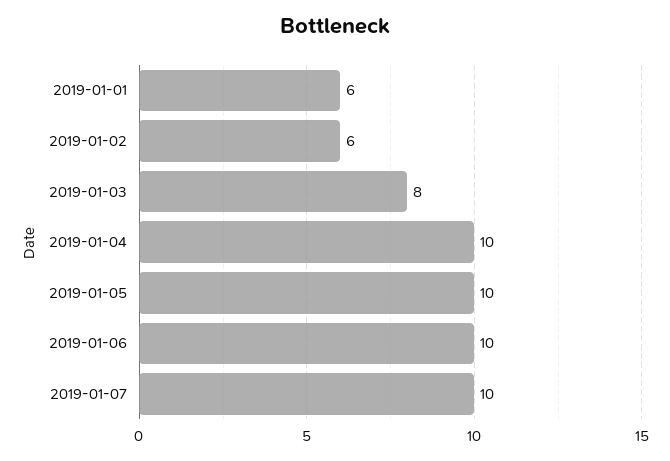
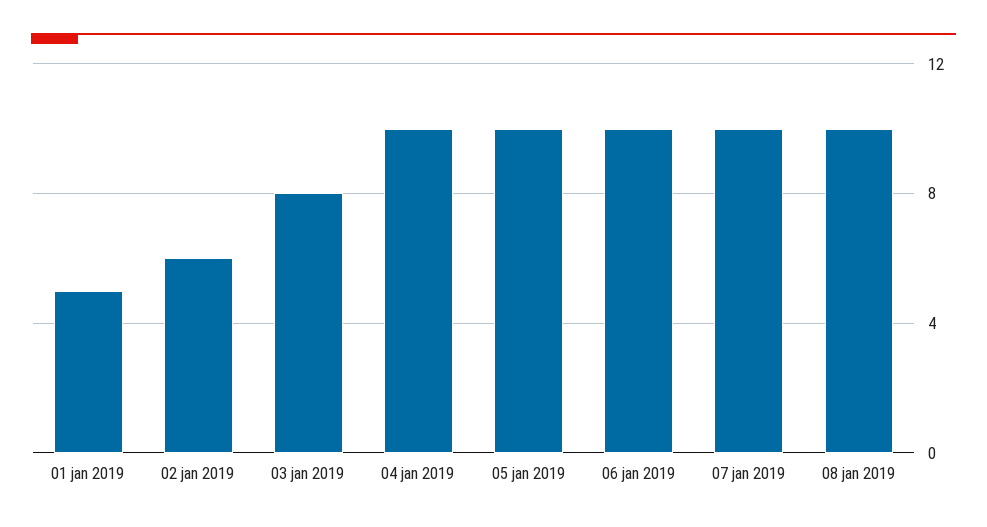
2019-01-01: 6 -> 5
08 jan 2019: none -> 10

